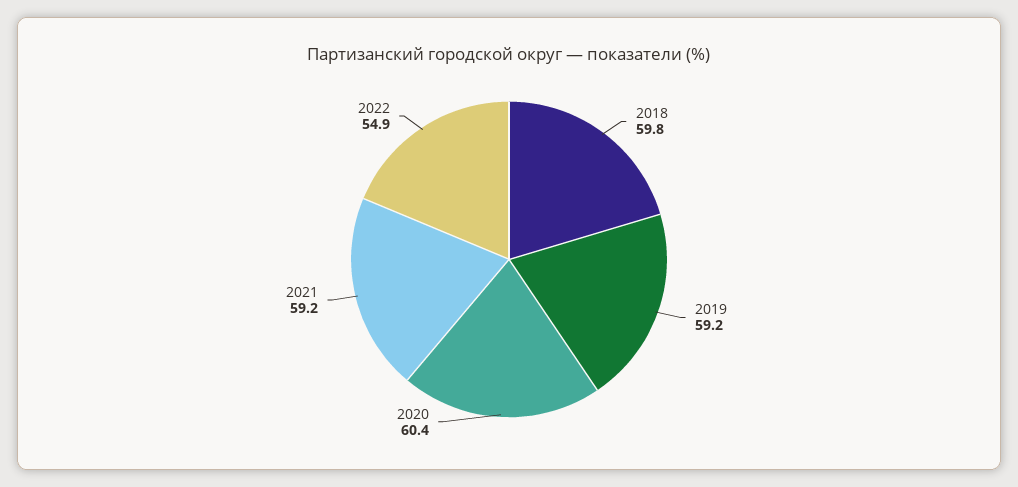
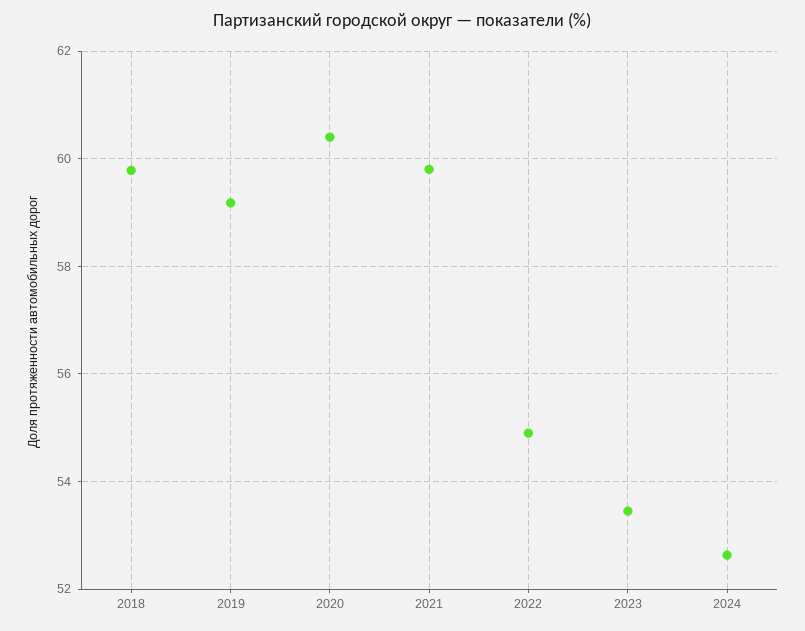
2021: 59.2 -> 59.8
2023: none -> 53.4
2024: none -> 52.6

